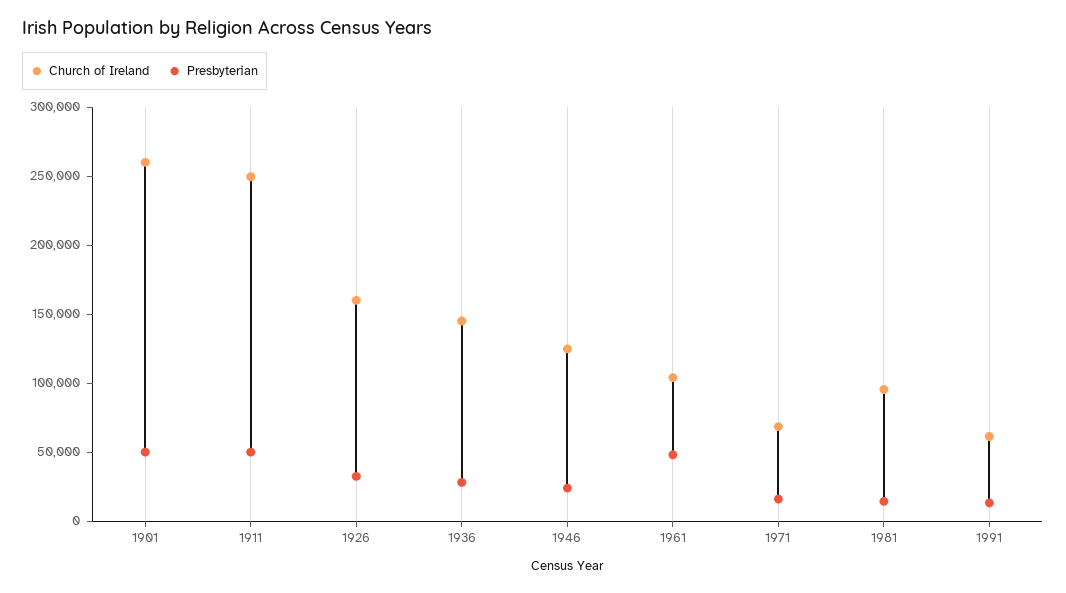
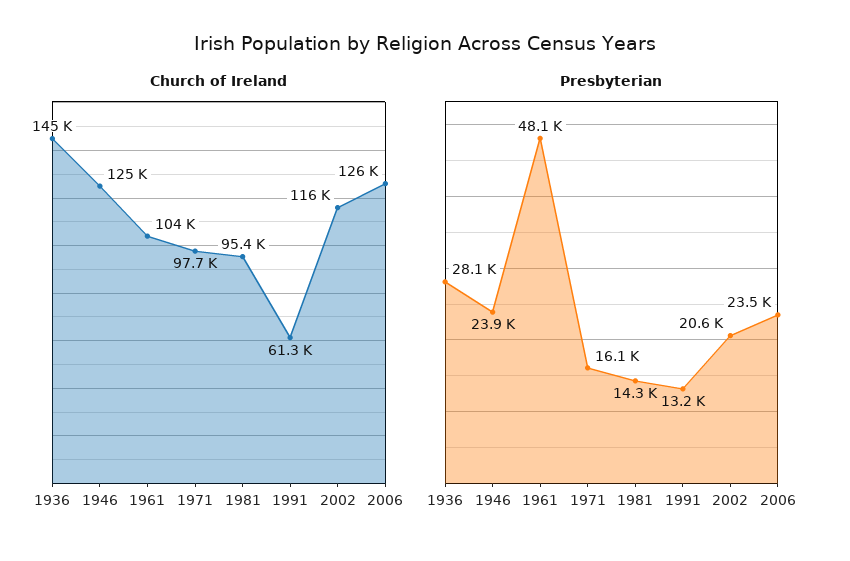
Church of Ireland, 1901: 260000 -> none
Presbyterian, 1901: 50000 -> none
Church of Ireland, 1911: 250000 -> none
Presbyterian, 1911: 50000 -> none
Church of Ireland, 1926: 160000 -> none
Presbyterian, 1926: 30000 -> none
Church of Ireland, 1971: 70000 -> 97700
Church of Ireland, 2002: none -> 116000
Church of Ireland, 2006: none -> 126000
Presbyterian, 2002: none -> 20600
Presbyterian, 2006: none -> 23500

